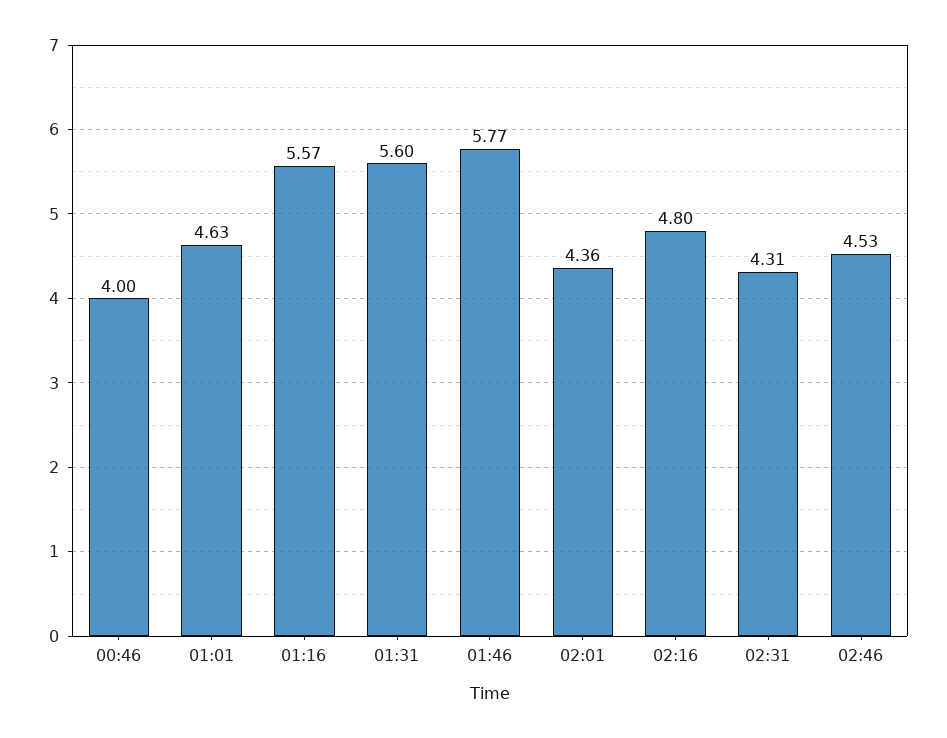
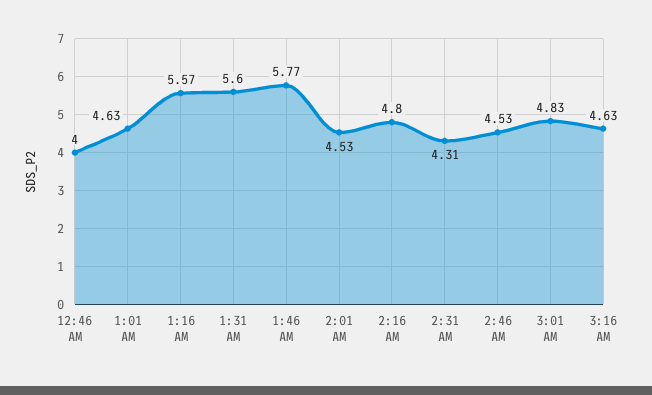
02:01: 4.36 -> 4.53
3:01 AM: none -> 4.83
3:16 AM: none -> 4.63

